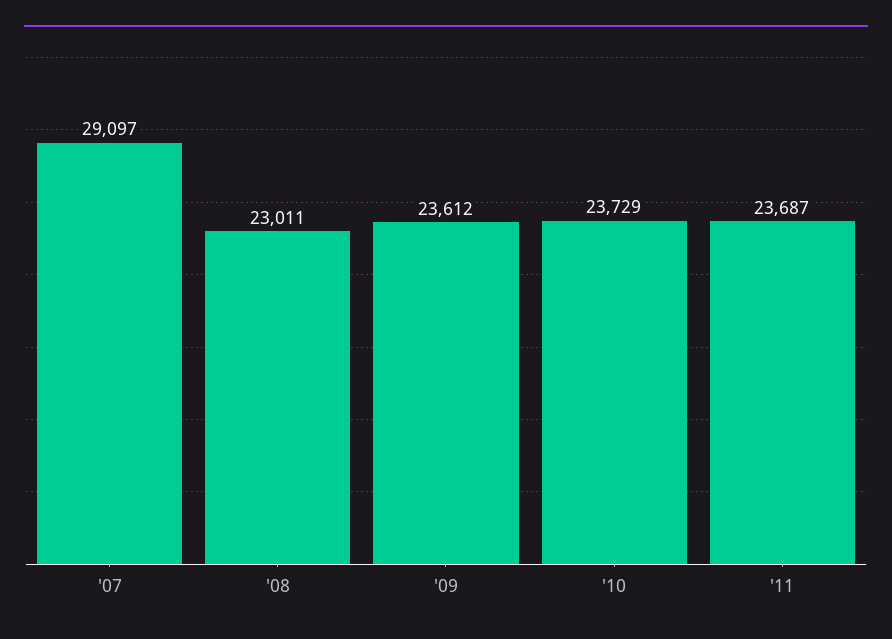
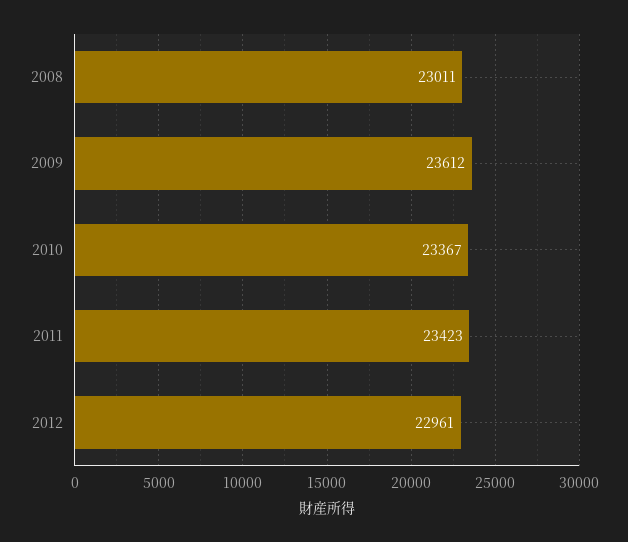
'07: 29097 -> none
'10: 23729 -> 23367
'11: 23687 -> 23423
2012: none -> 22961

